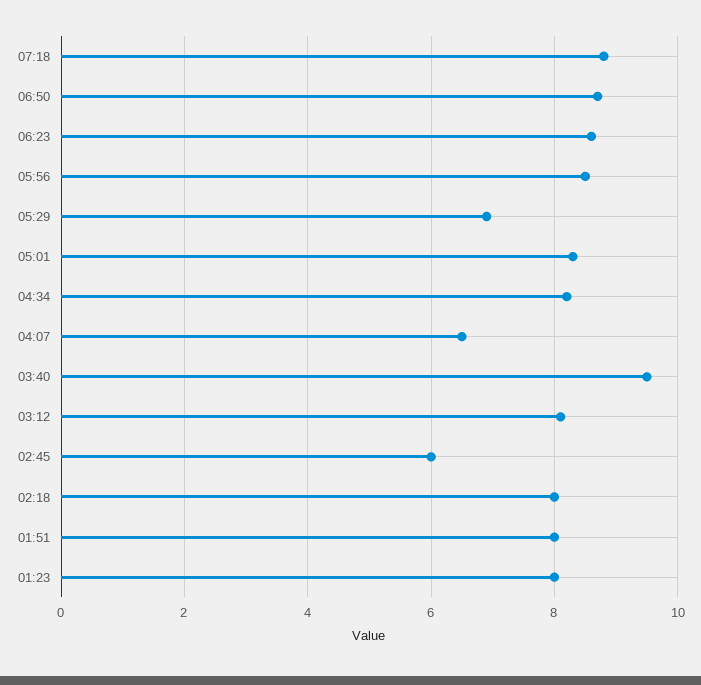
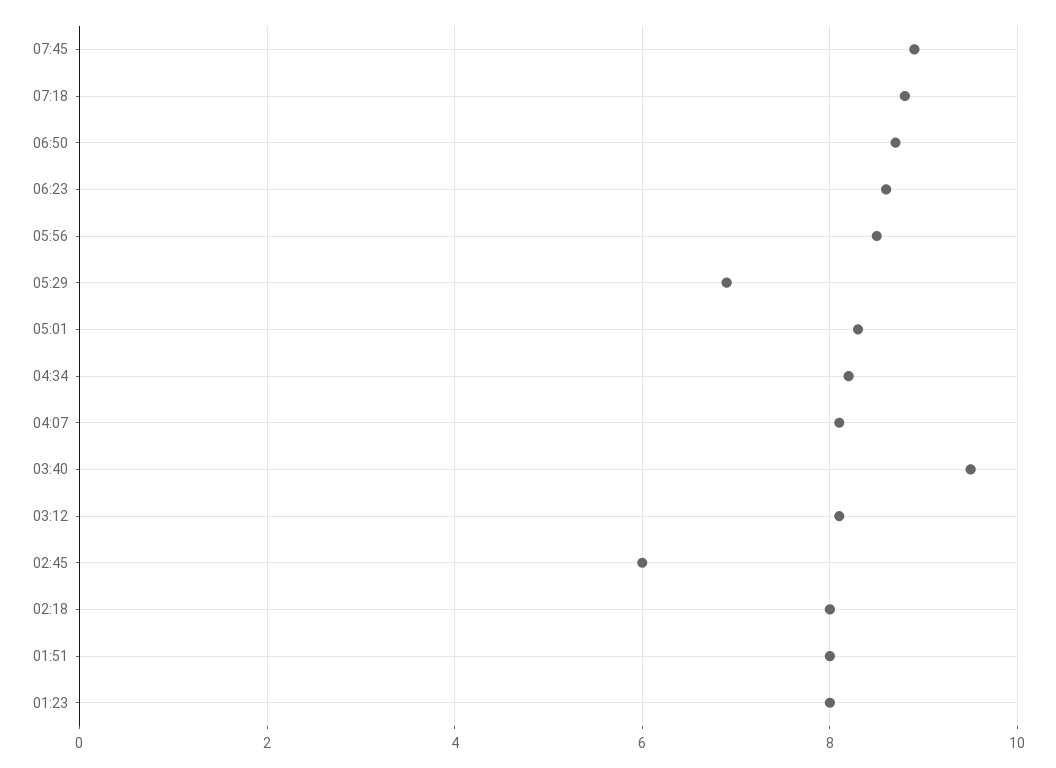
04:07: 6.5 -> 8
07:45: none -> 9

